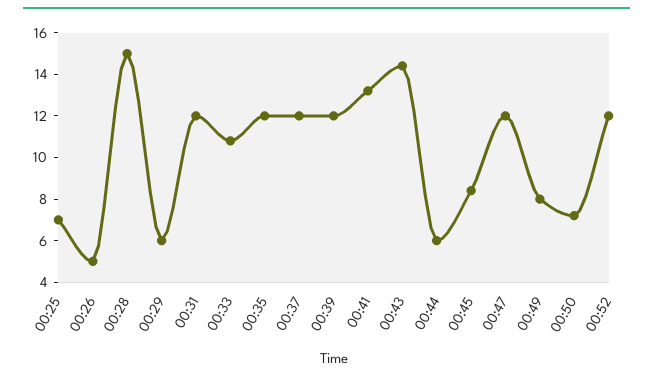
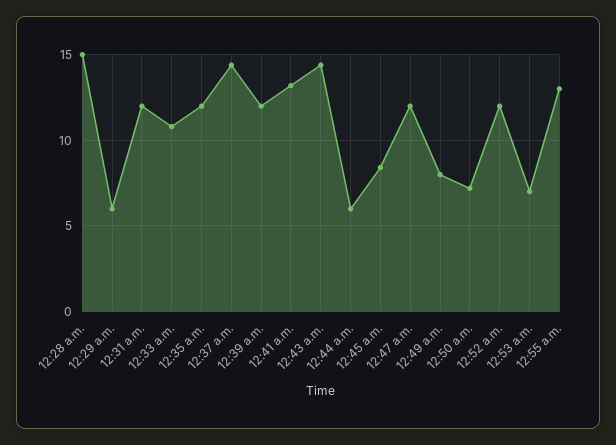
00:25: 7 -> none
00:26: 5 -> none
00:37: 12 -> 14.5
12:53 a.m.: none -> 7
12:55 a.m.: none -> 13

